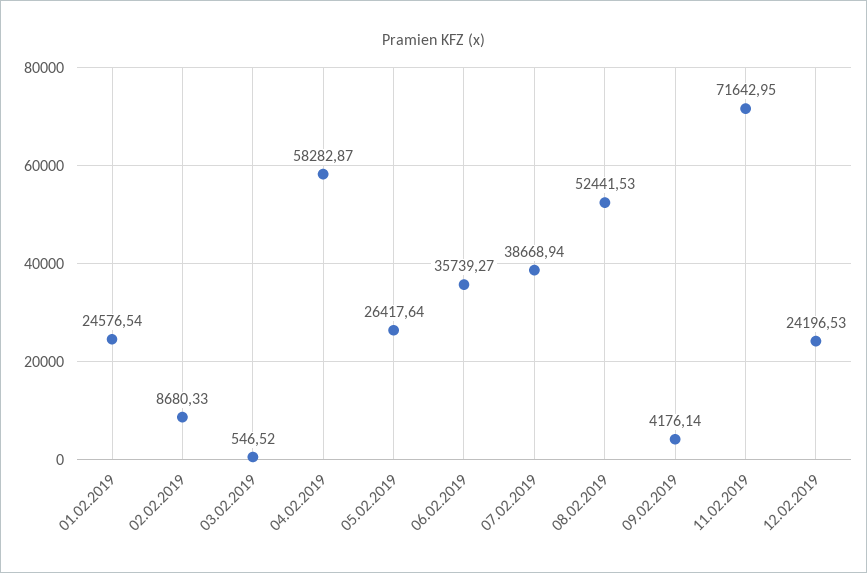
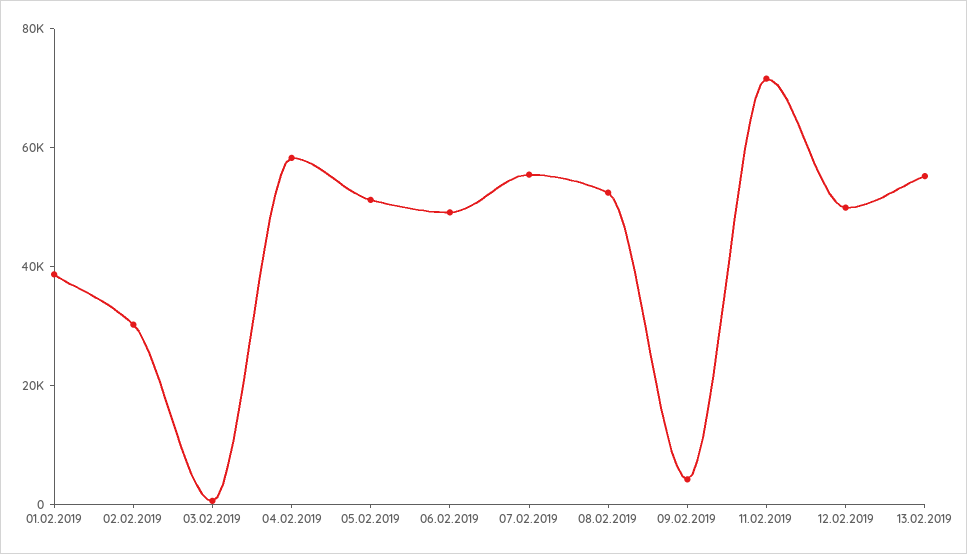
01.02.2019: 24576.54 -> 40000
02.02.2019: 8680.33 -> 30000
05.02.2019: 26417.64 -> 50000
06.02.2019: 35739.27 -> 50000
07.02.2019: 38668.94 -> 55000
12.02.2019: 24196.53 -> 50000
13.02.2019: none -> 55000

